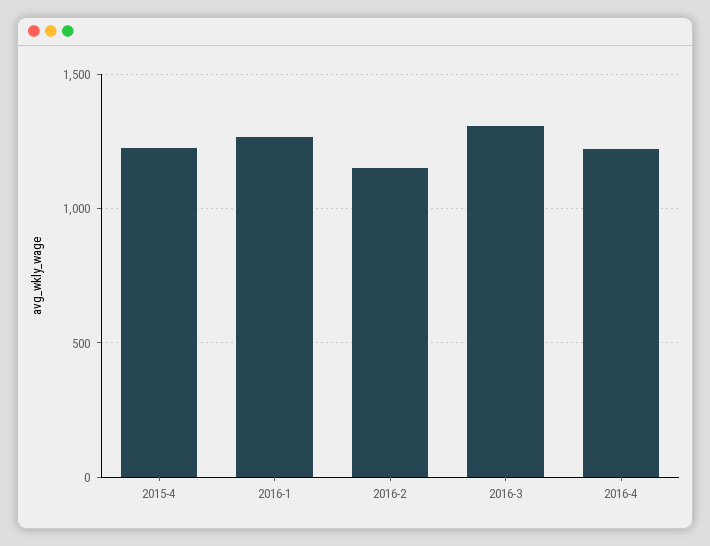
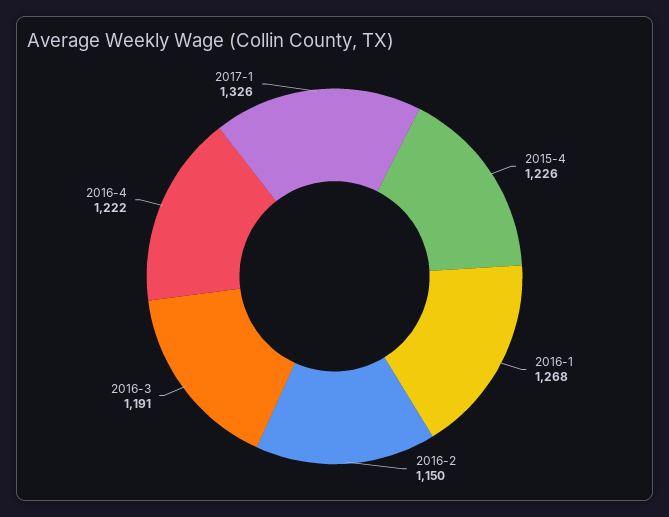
2016-3: 1300 -> 1191
2017-1: none -> 1326

